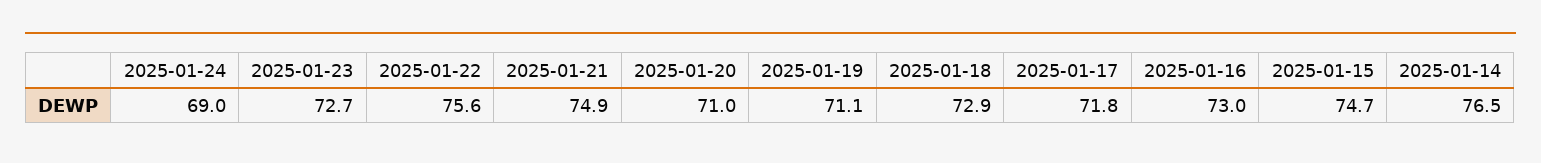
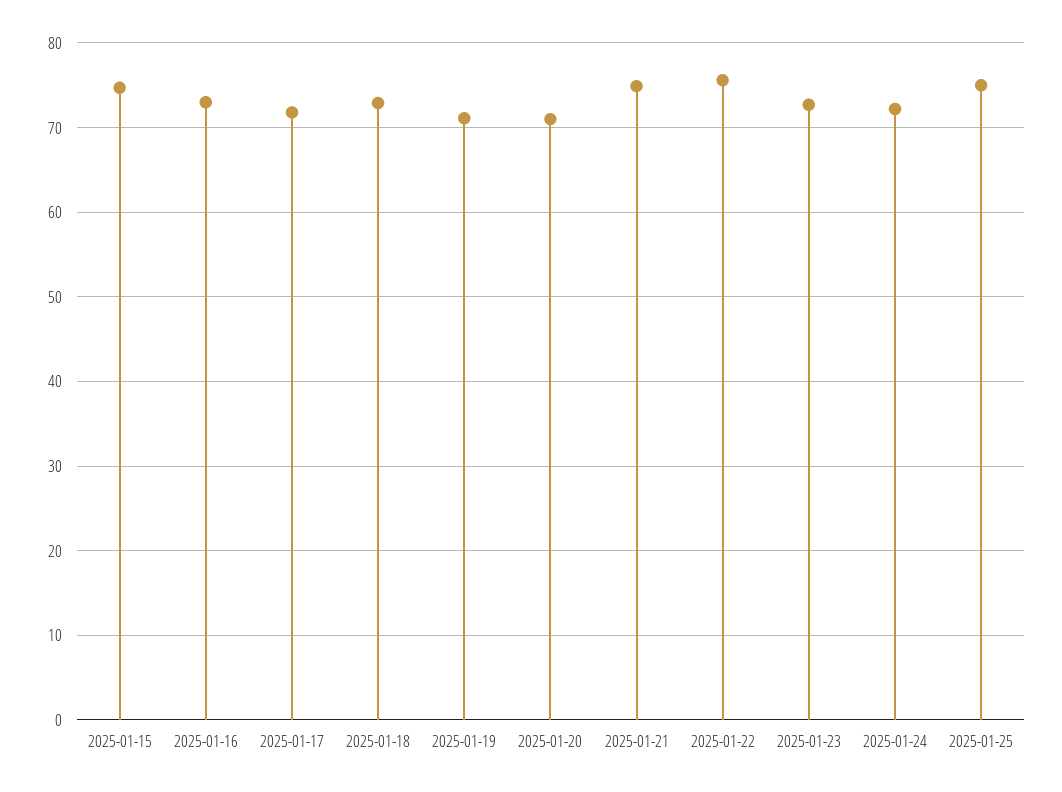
2025-01-24: 69 -> 72
2025-01-14: 76.5 -> none
2025-01-25: none -> 75

